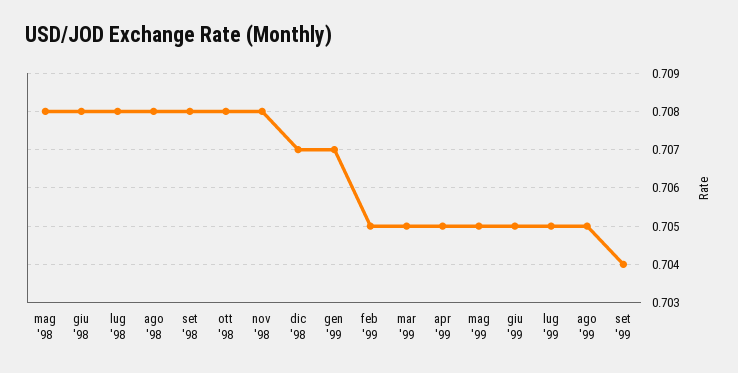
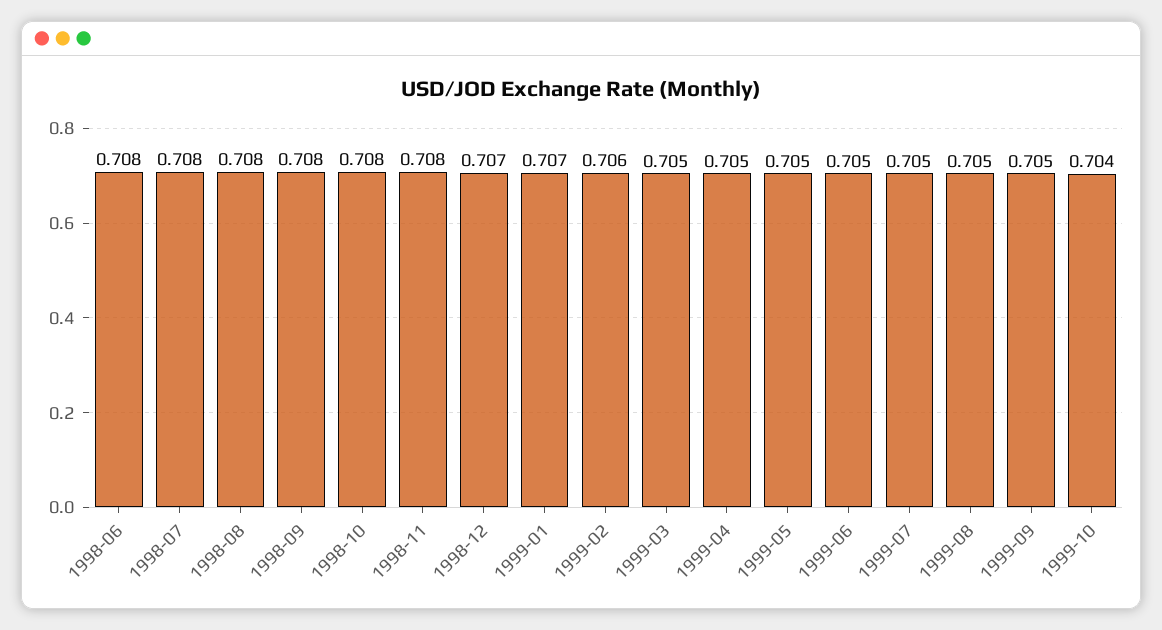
mag '98: 0.708 -> none
feb '99: 0.705 -> 0.706
set '99: 0.704 -> 0.705
1999-10: none -> 0.704

